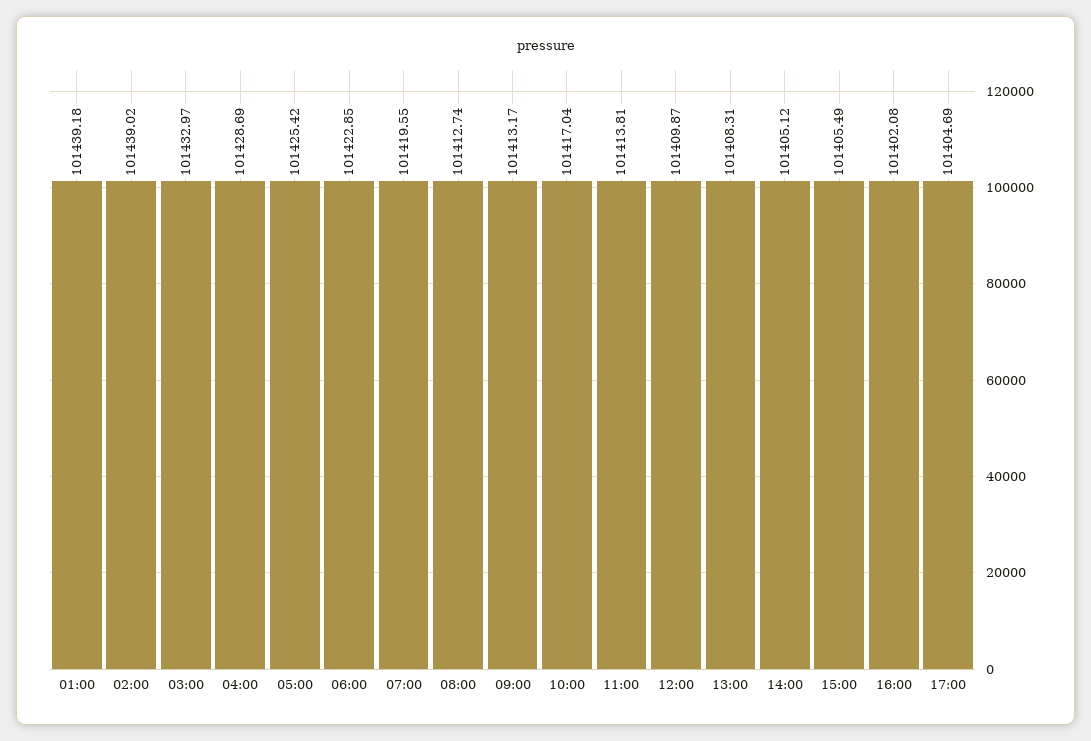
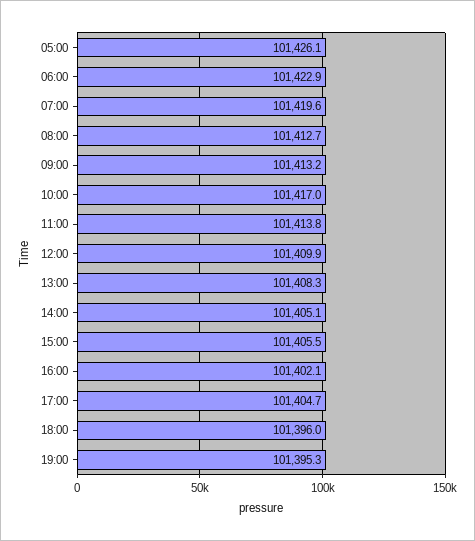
01:00: 101439.18 -> none
02:00: 101439.02 -> none
03:00: 101432.97 -> none
04:00: 101428.69 -> none
05:00: 101425.42 -> 101426.1
18:00: none -> 101396
19:00: none -> 101395.3

